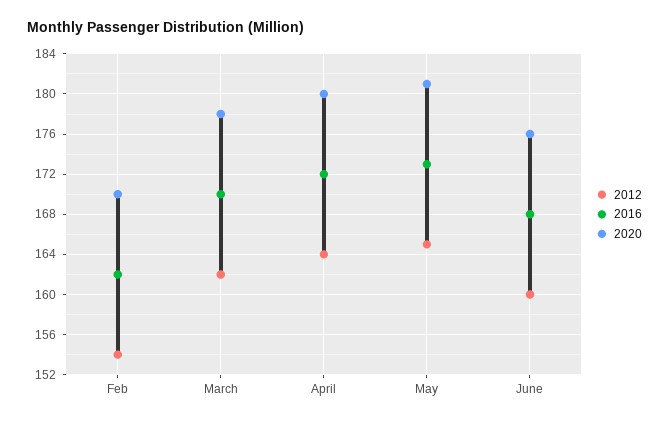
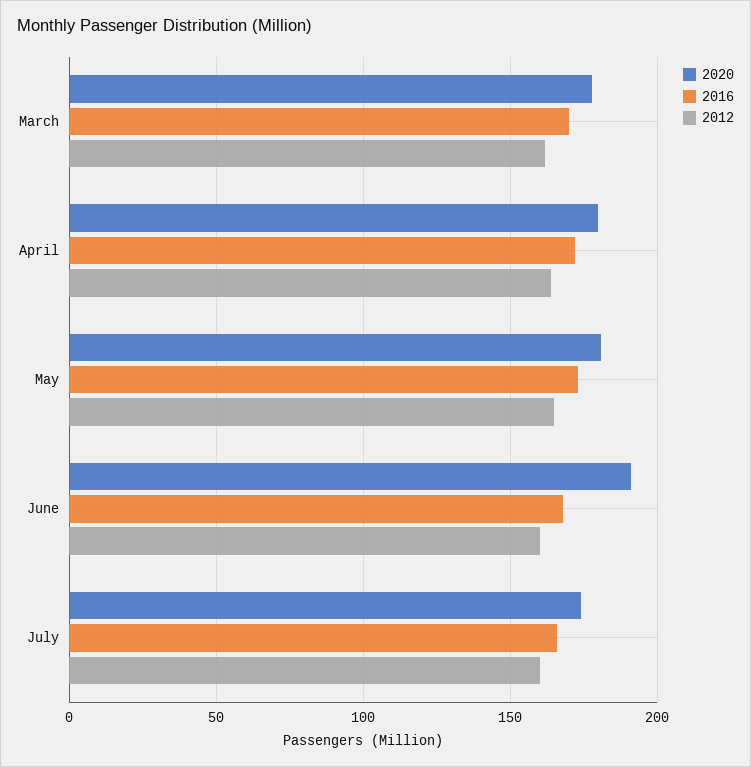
2012, Feb: 154 -> none
2016, Feb: 162 -> none
2020, Feb: 170 -> none
2020, June: 176 -> 190
2020, July: none -> 175
2016, July: none -> 165
2012, July: none -> 160

